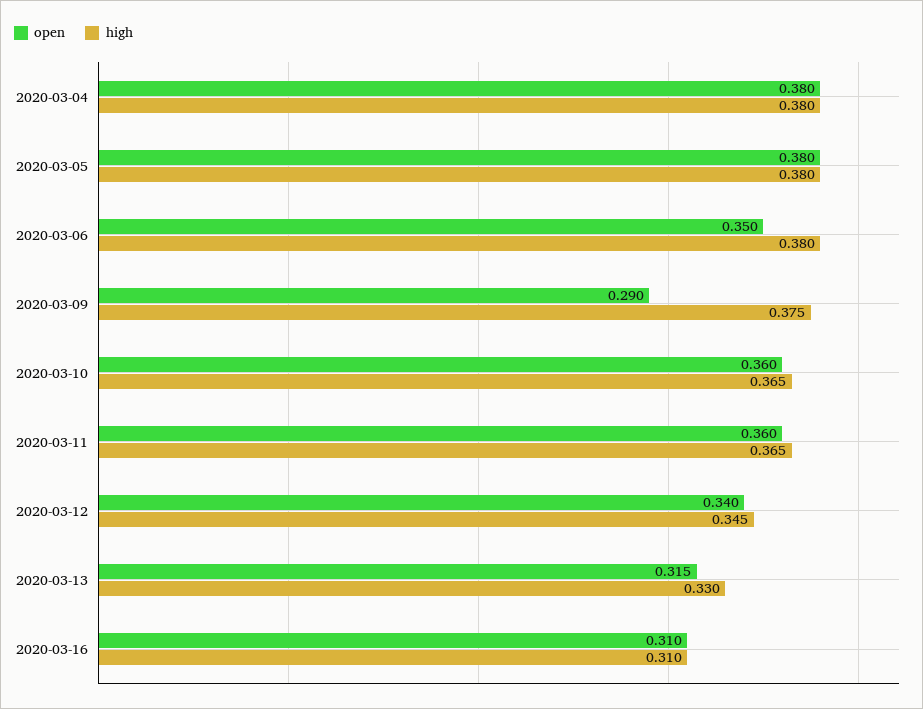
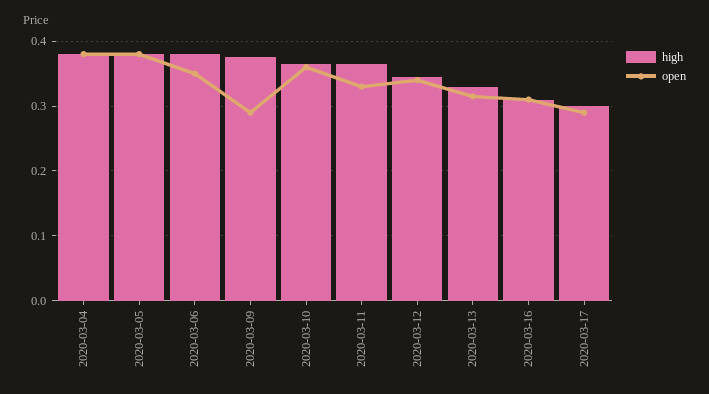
open, 2020-03-11: 0.36 -> 0.33
high, 2020-03-17: none -> 0.3
open, 2020-03-17: none -> 0.29

